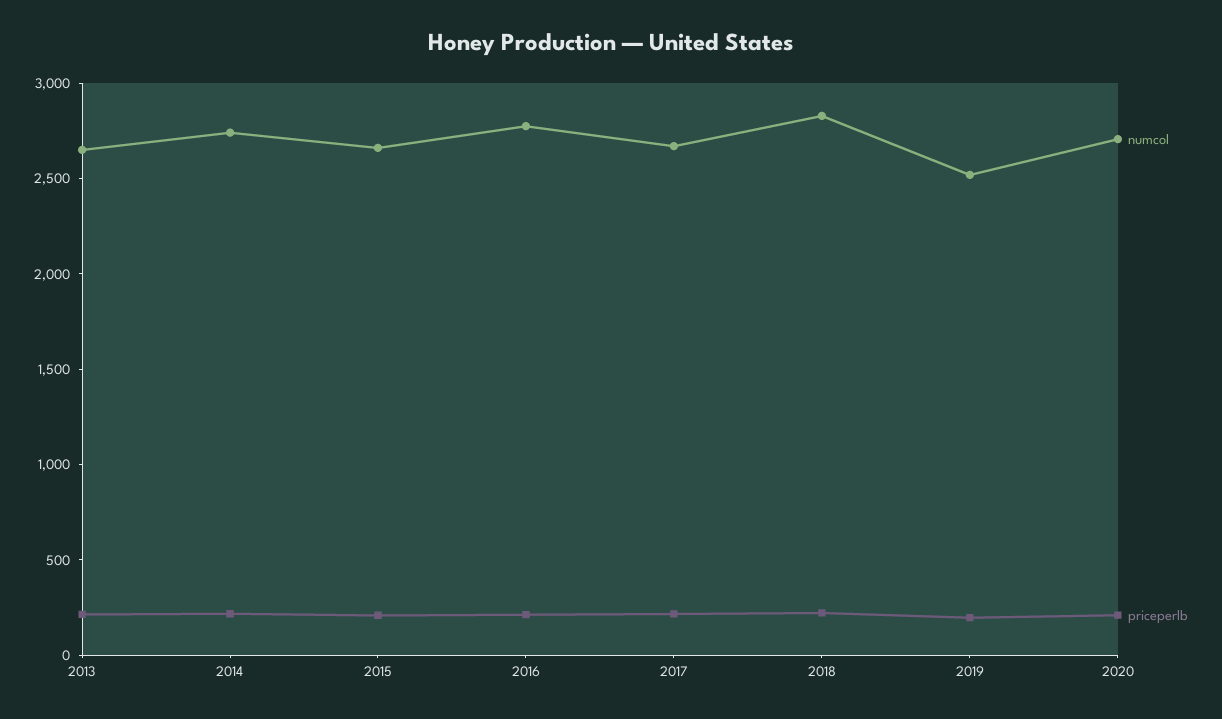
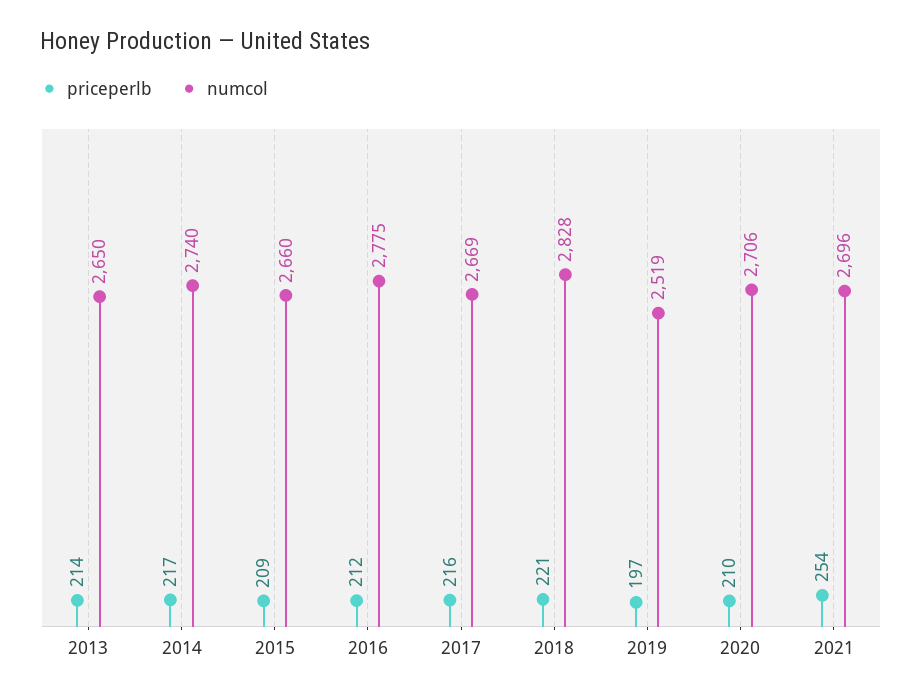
priceperlb, 2021: none -> 254
numcol, 2021: none -> 2696

